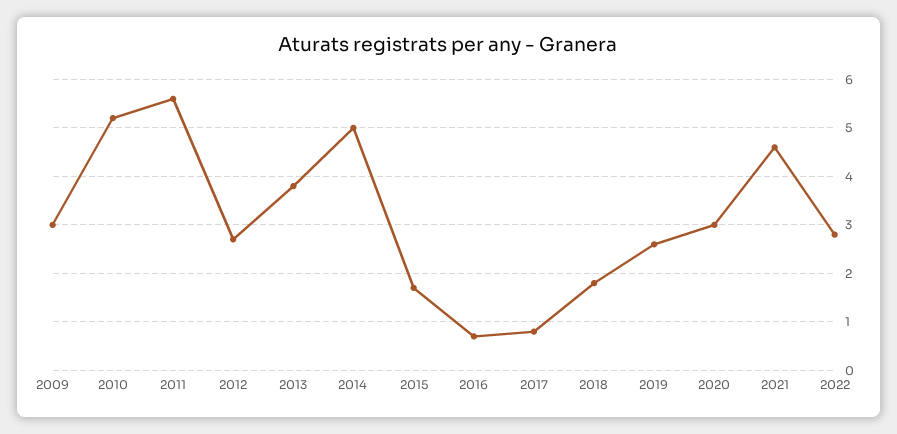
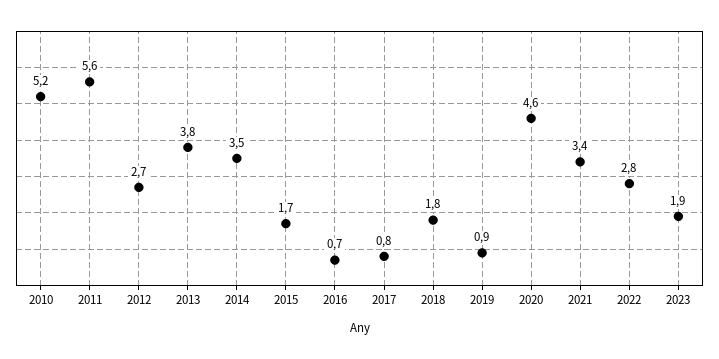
2009: 3 -> none
2014: 5 -> 3.5
2019: 2.5 -> 0.9
2020: 3 -> 4.6
2021: 4.5 -> 3.4
2023: none -> 1.9

